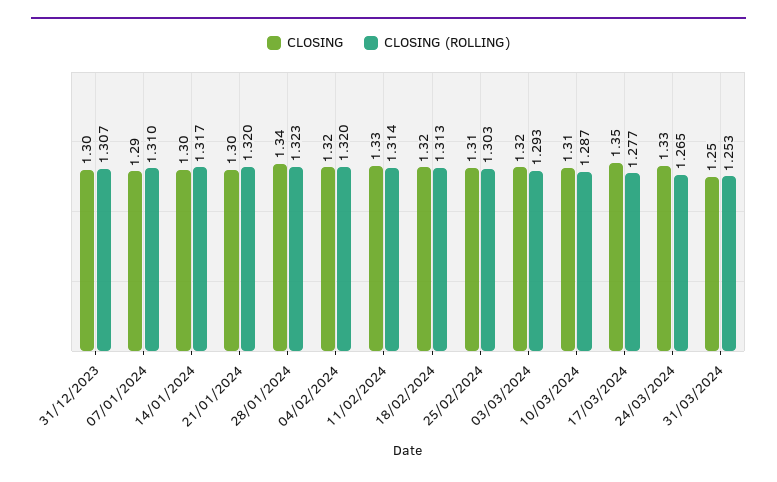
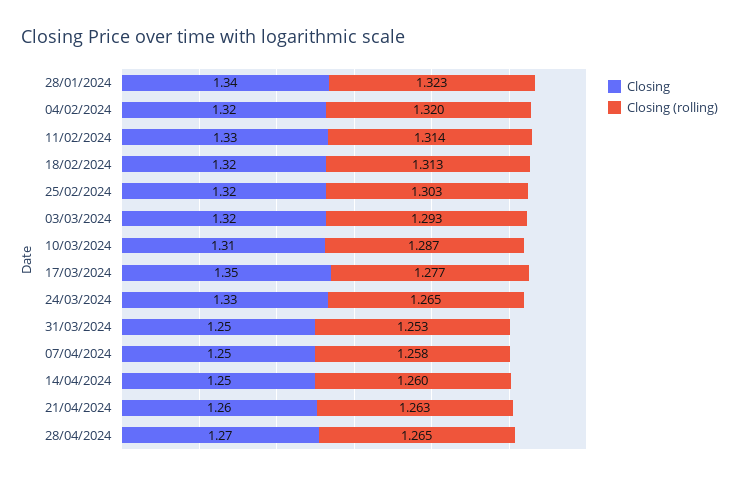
CLOSING, 31/12/2023: 1.3 -> none
CLOSING (ROLLING), 31/12/2023: 1.307 -> none
CLOSING, 07/01/2024: 1.29 -> none
CLOSING (ROLLING), 07/01/2024: 1.31 -> none
CLOSING, 14/01/2024: 1.3 -> none
CLOSING (ROLLING), 14/01/2024: 1.317 -> none
CLOSING, 21/01/2024: 1.3 -> none
CLOSING (ROLLING), 21/01/2024: 1.32 -> none
CLOSING, 25/02/2024: 1.31 -> 1.32
CLOSING, 07/04/2024: none -> 1.25
CLOSING (ROLLING), 07/04/2024: none -> 1.258
CLOSING, 14/04/2024: none -> 1.25
CLOSING (ROLLING), 14/04/2024: none -> 1.26
CLOSING, 21/04/2024: none -> 1.26
CLOSING (ROLLING), 21/04/2024: none -> 1.263
CLOSING, 28/04/2024: none -> 1.27
CLOSING (ROLLING), 28/04/2024: none -> 1.265

